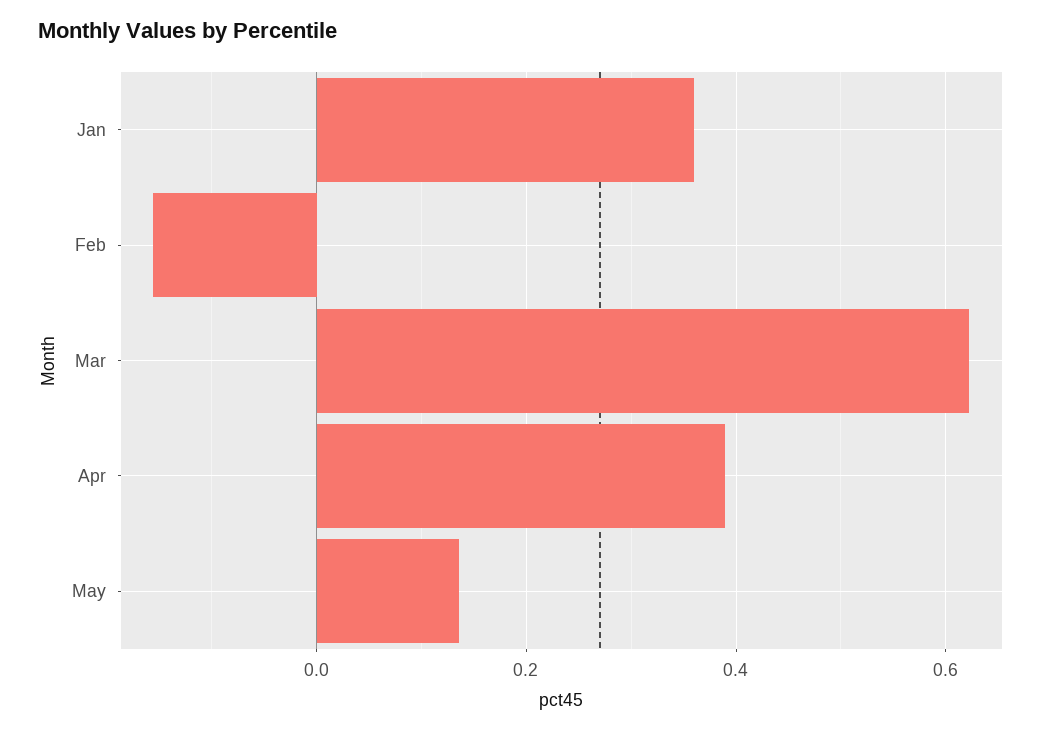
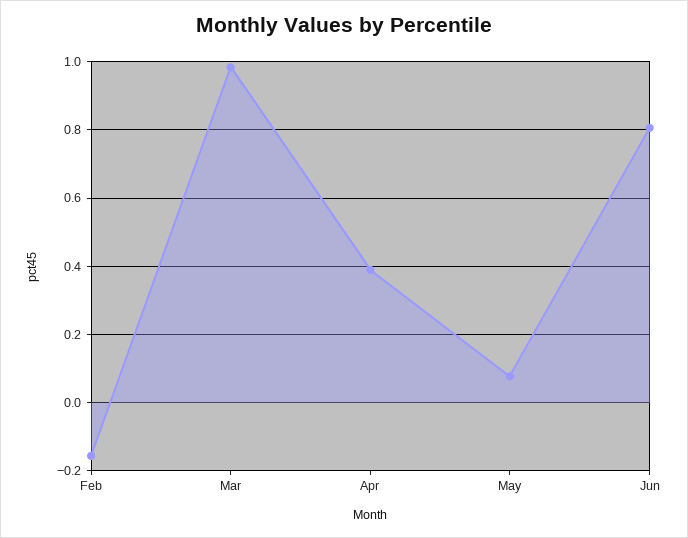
Jan: 0.36 -> none
Mar: 0.62 -> 0.98
May: 0.14 -> 0.08
Jun: none -> 0.8

